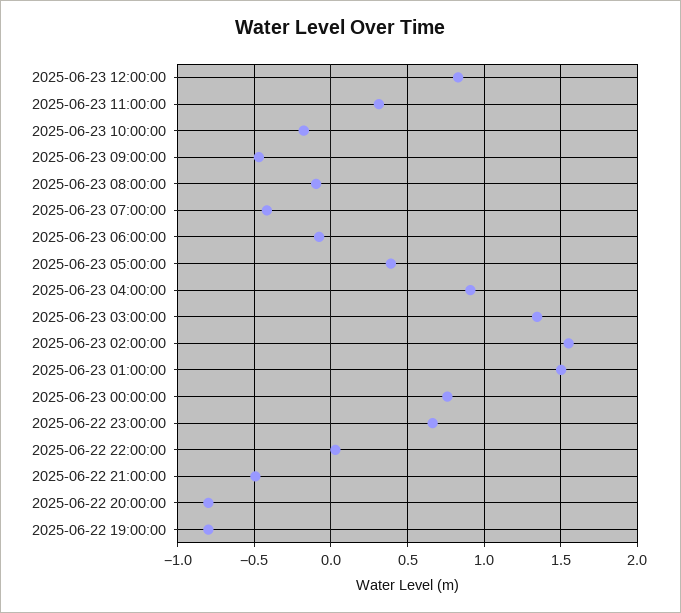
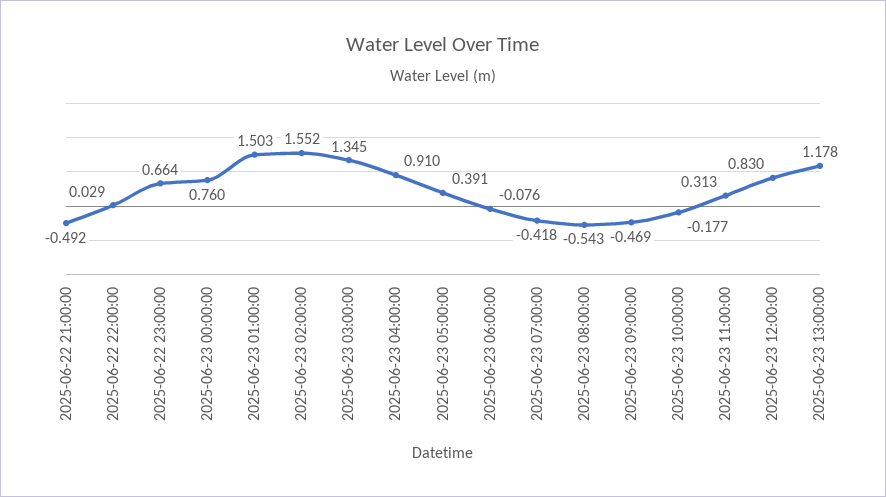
2025-06-23 08:00:00: -0.1 -> -0.543
2025-06-22 20:00:00: -0.8 -> none
2025-06-22 19:00:00: -0.8 -> none
2025-06-23 13:00:00: none -> 1.178

